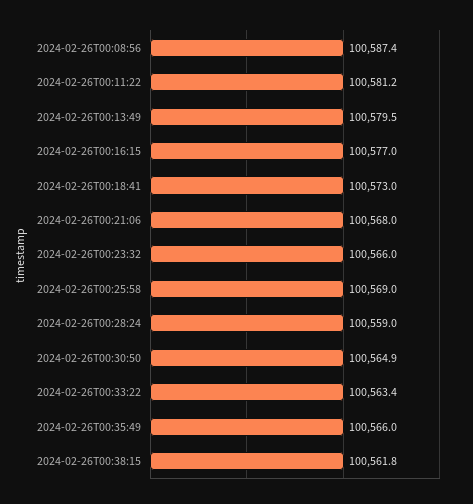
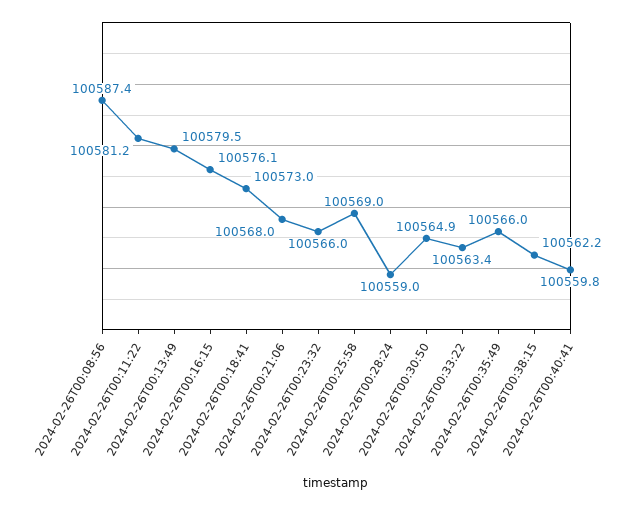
2024-02-26T00:16:15: 100577 -> 100576.1
2024-02-26T00:38:15: 100561.8 -> 100562.2
2024-02-26T00:40:41: none -> 100559.8

